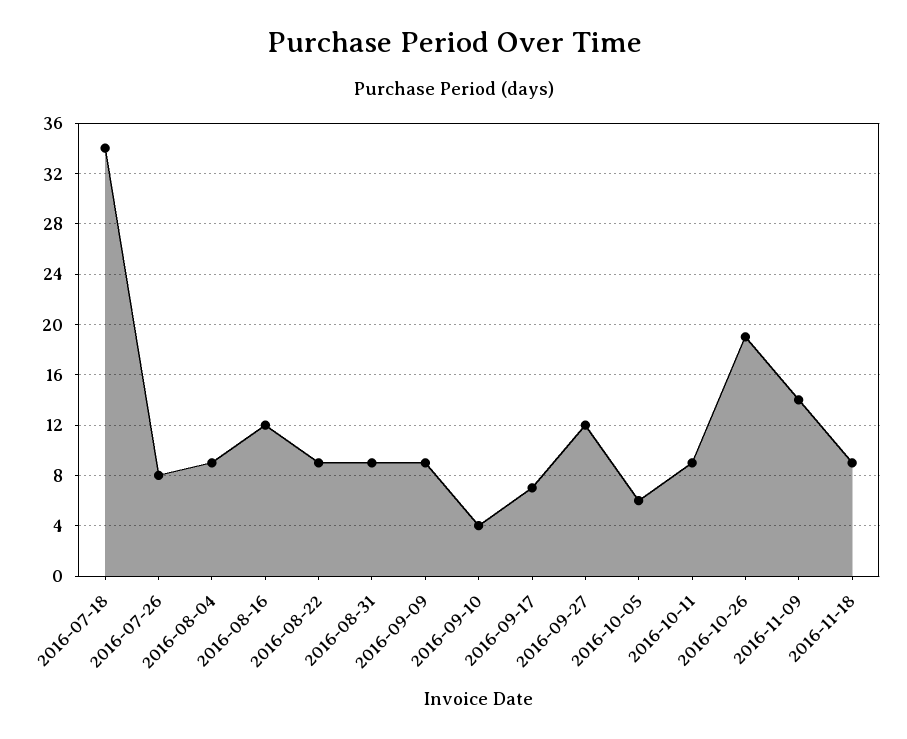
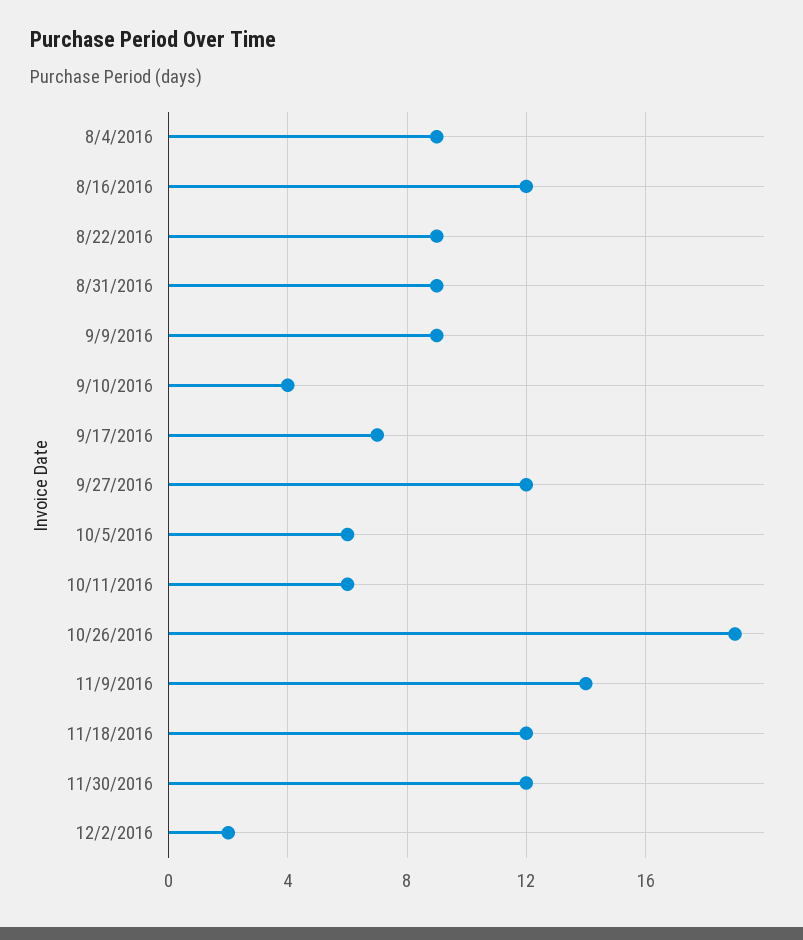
2016-07-18: 34 -> none
2016-07-26: 8 -> none
2016-10-11: 9 -> 6
2016-11-18: 9 -> 12
11/30/2016: none -> 12
12/2/2016: none -> 2

